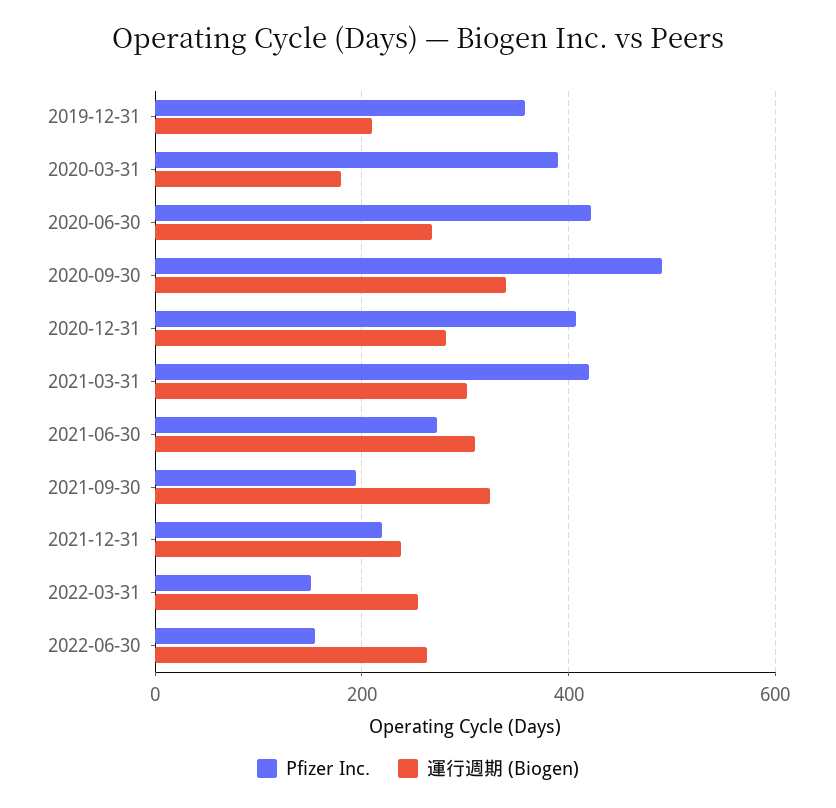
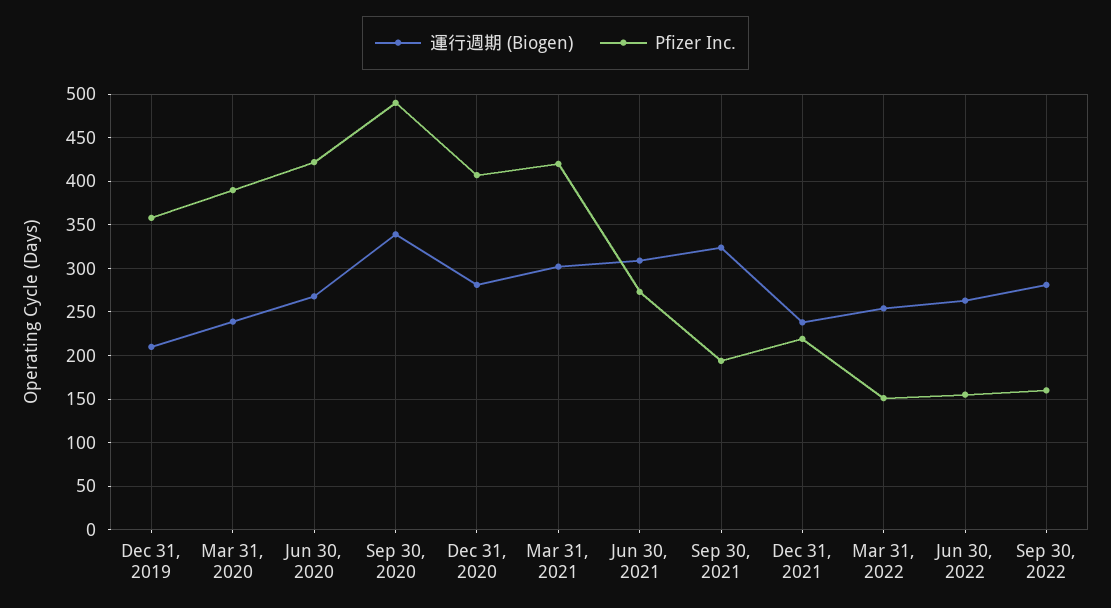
運行週期 (Biogen), 2020-03-31: 180 -> 240
運行週期 (Biogen), Sep 30, 2022: none -> 280
Pfizer Inc., Sep 30, 2022: none -> 160

